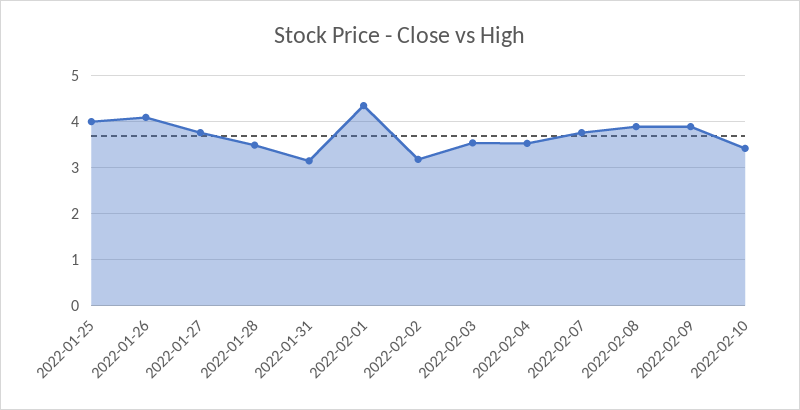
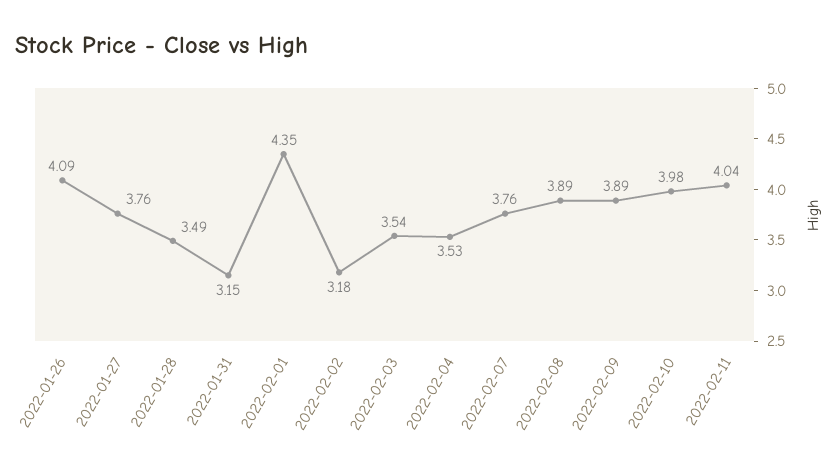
2022-01-25: 4 -> none
2022-02-10: 3.4 -> 3.98
2022-02-11: none -> 4.04

